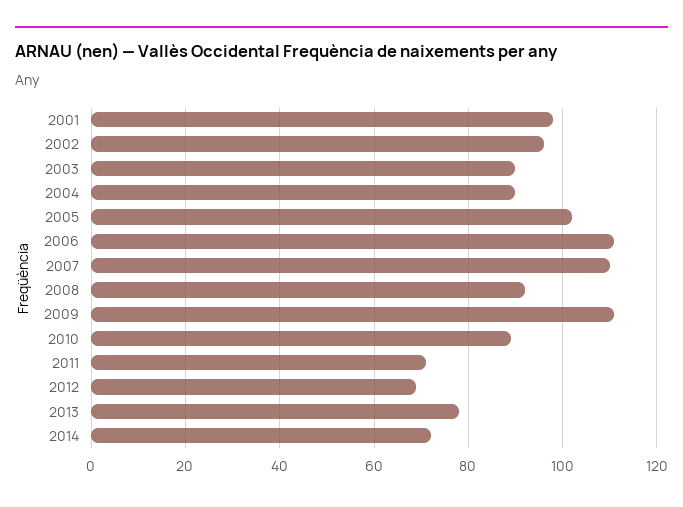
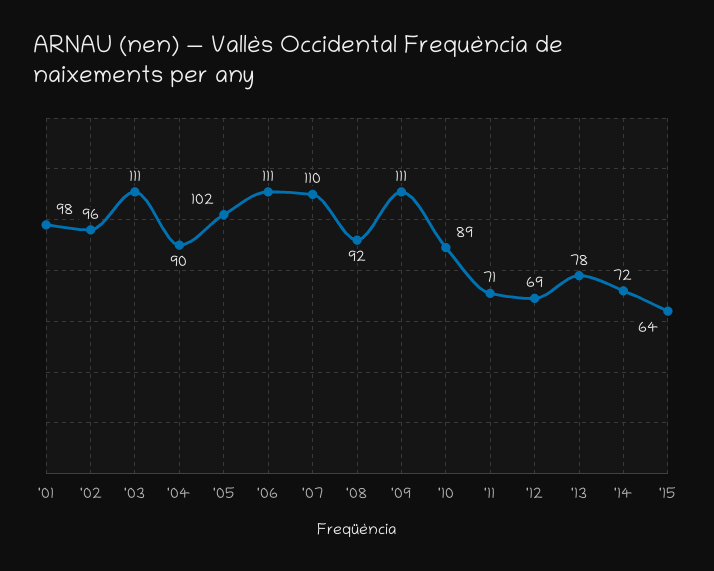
2003: 90 -> 111
'15: none -> 64

